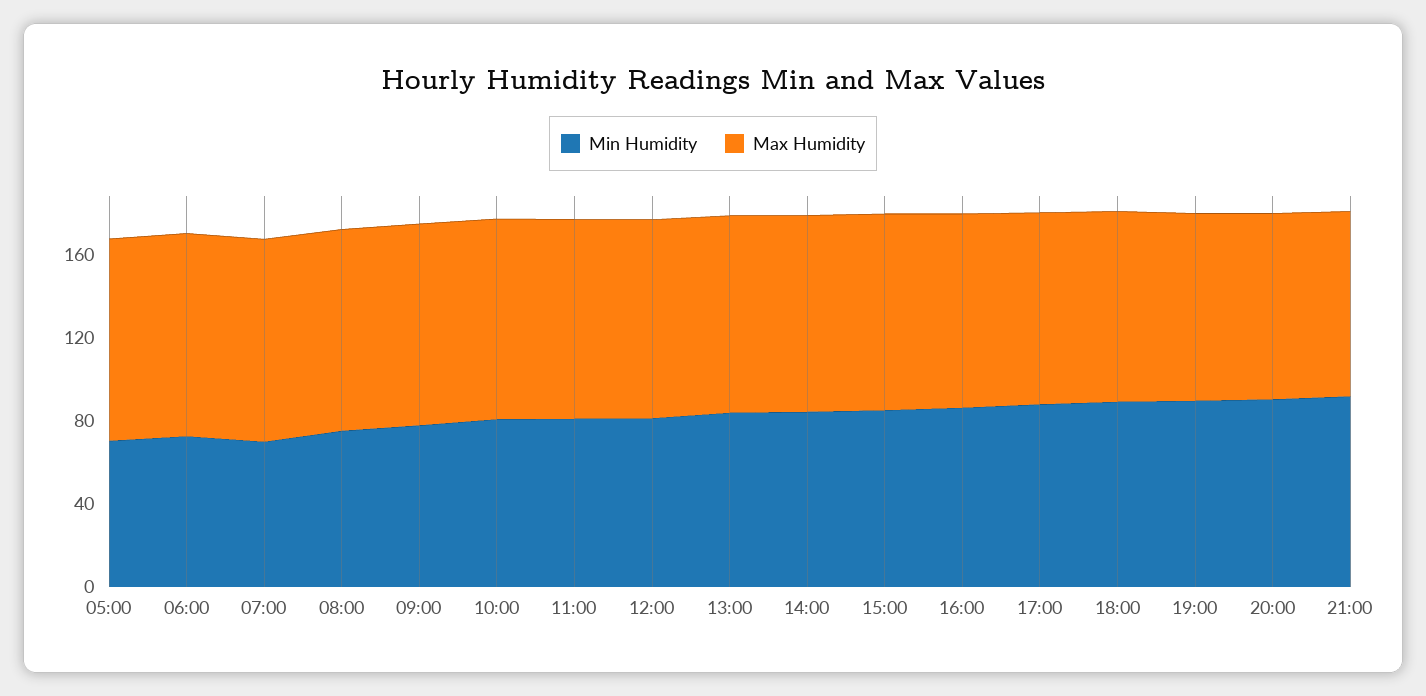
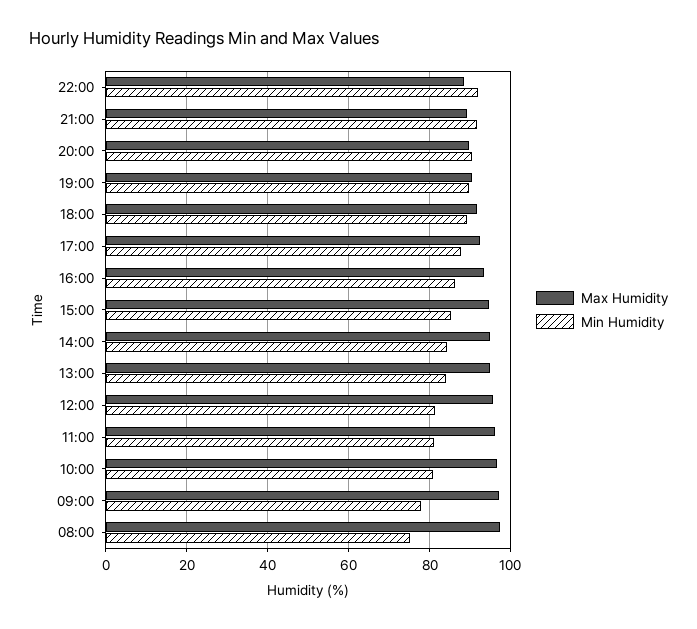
Min Humidity, 05:00: 70 -> none
Max Humidity, 05:00: 100 -> none
Min Humidity, 06:00: 70 -> none
Max Humidity, 06:00: 100 -> none
Min Humidity, 07:00: 70 -> none
Max Humidity, 07:00: 100 -> none
Max Humidity, 22:00: none -> 88
Min Humidity, 22:00: none -> 92

